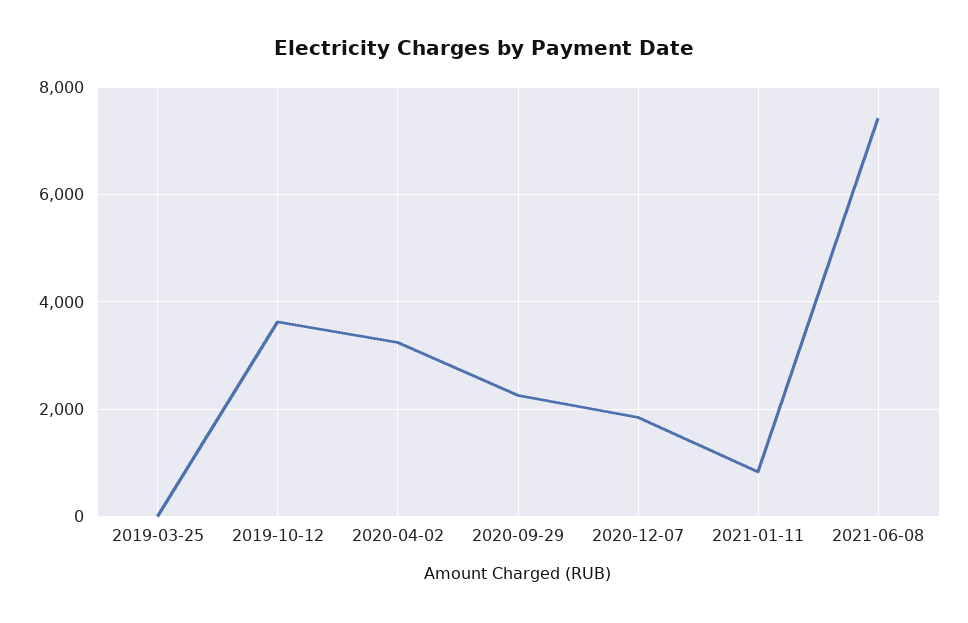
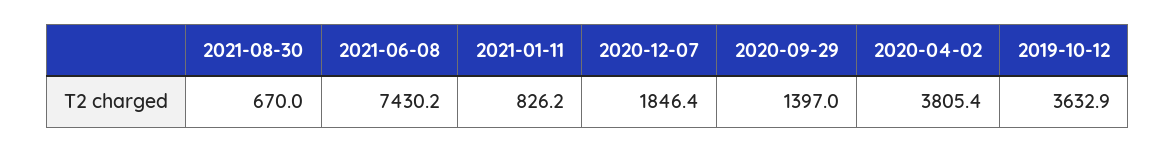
2019-03-25: 0 -> none
2020-04-02: 3200 -> 3805.4
2020-09-29: 2200 -> 1397
2021-08-30: none -> 670

